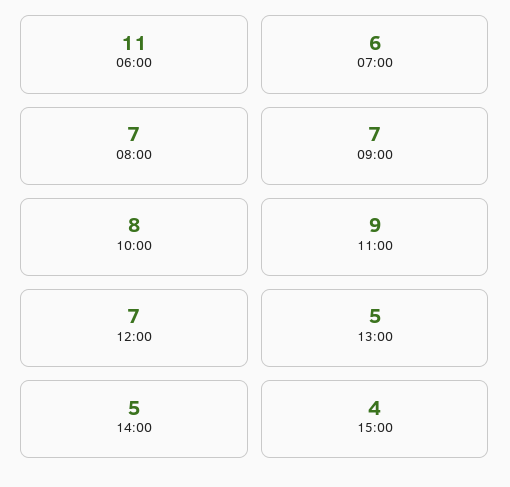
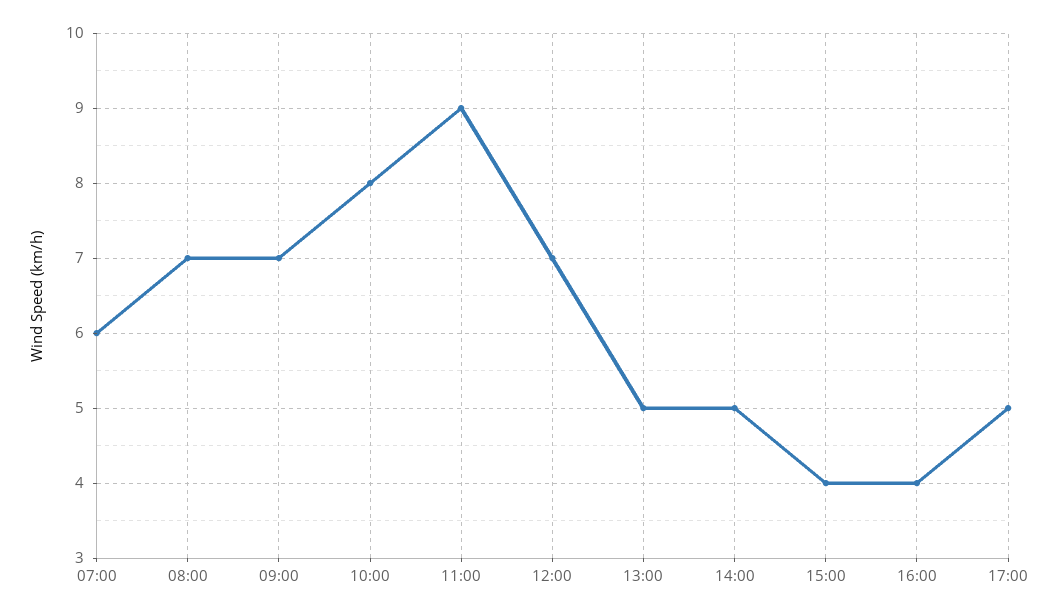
06:00: 11 -> none
16:00: none -> 4
17:00: none -> 5

